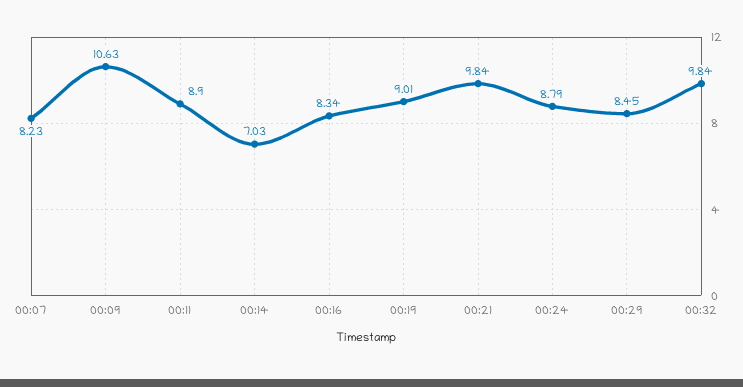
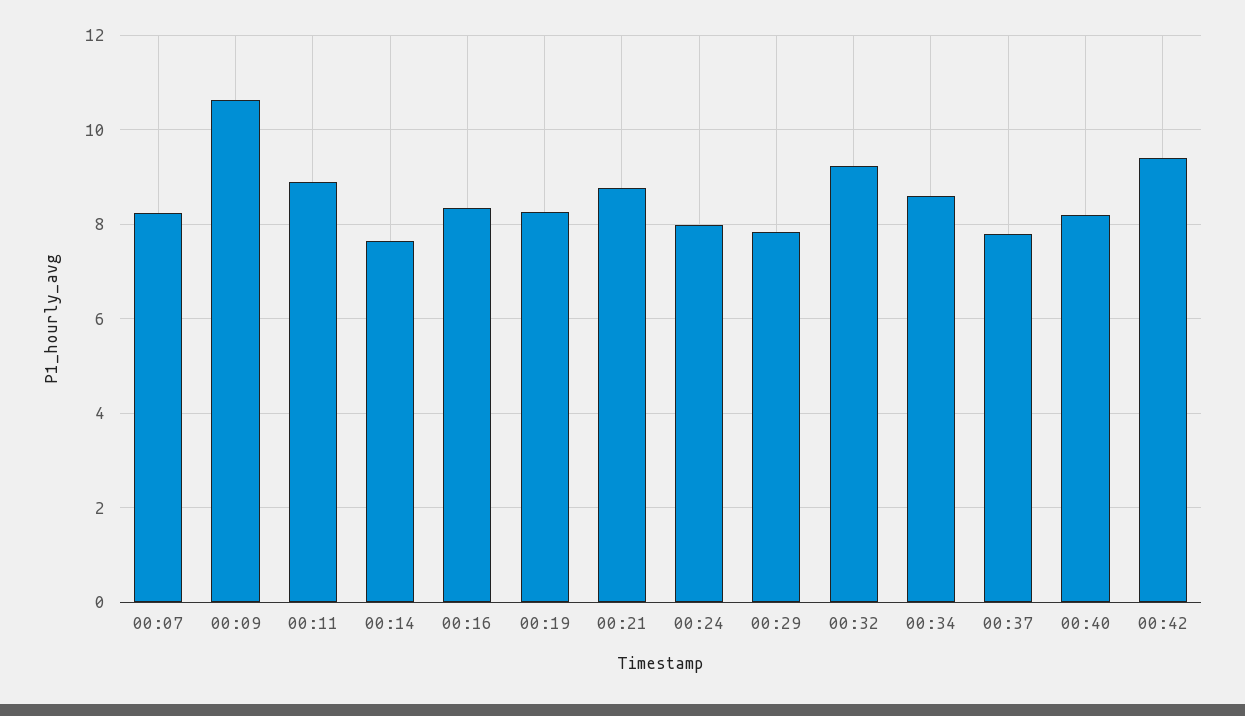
00:14: 7.03 -> 7.6
00:19: 9.01 -> 8.2
00:21: 9.84 -> 8.8
00:24: 8.79 -> 8
00:29: 8.45 -> 7.8
00:32: 9.84 -> 9.2
00:34: none -> 8.6
00:37: none -> 7.8
00:40: none -> 8.2
00:42: none -> 9.4

